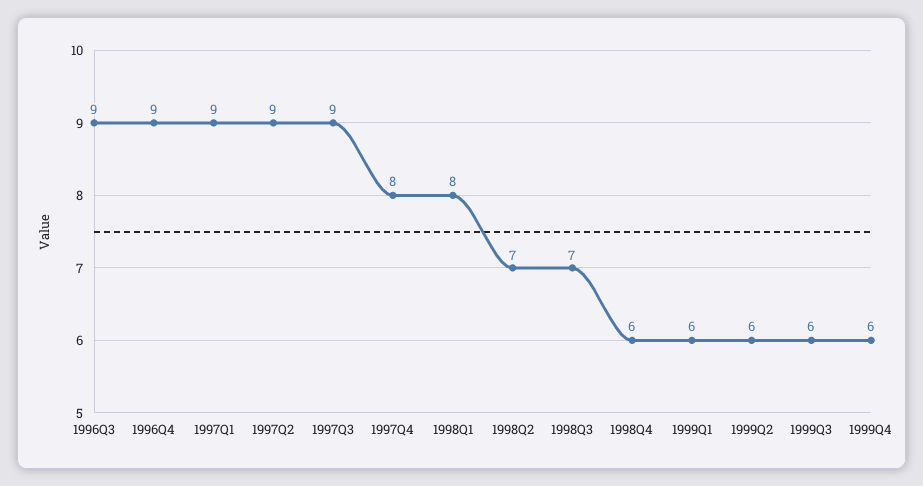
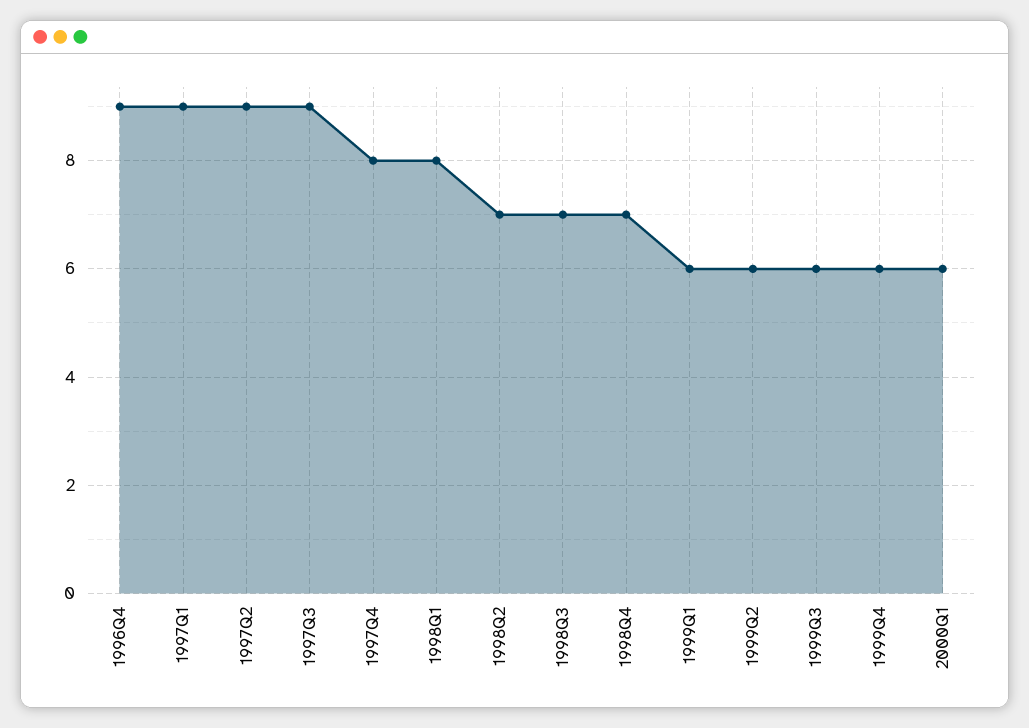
1996Q3: 9 -> none
1998Q4: 6 -> 7
2000Q1: none -> 6

